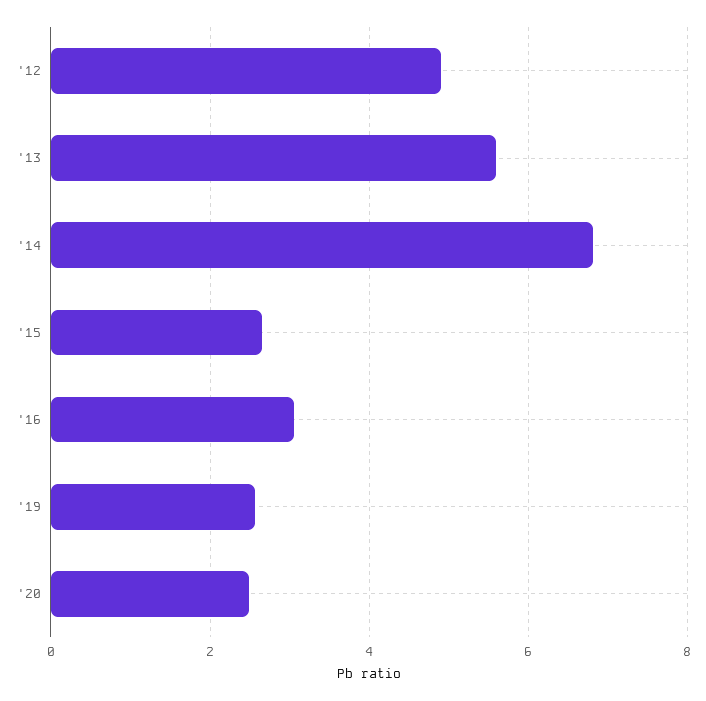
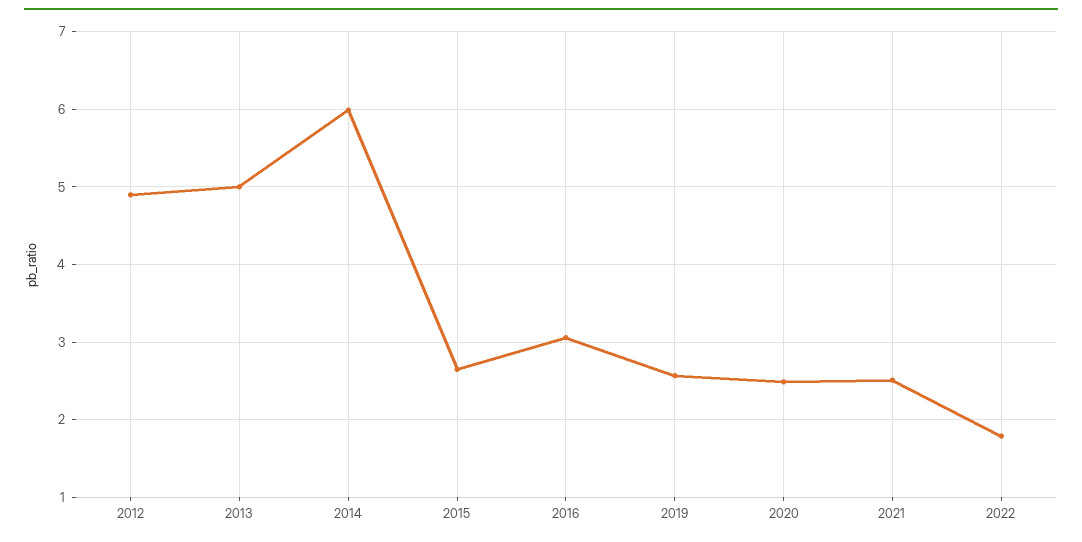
'13: 5.6 -> 5
'14: 6.8 -> 6
2021: none -> 2.5
2022: none -> 1.8

